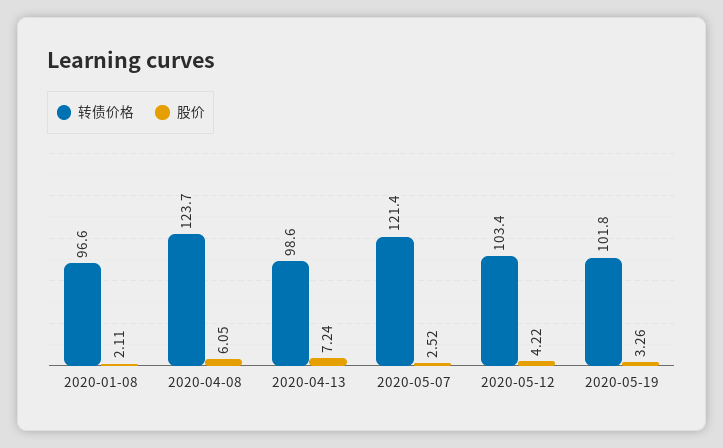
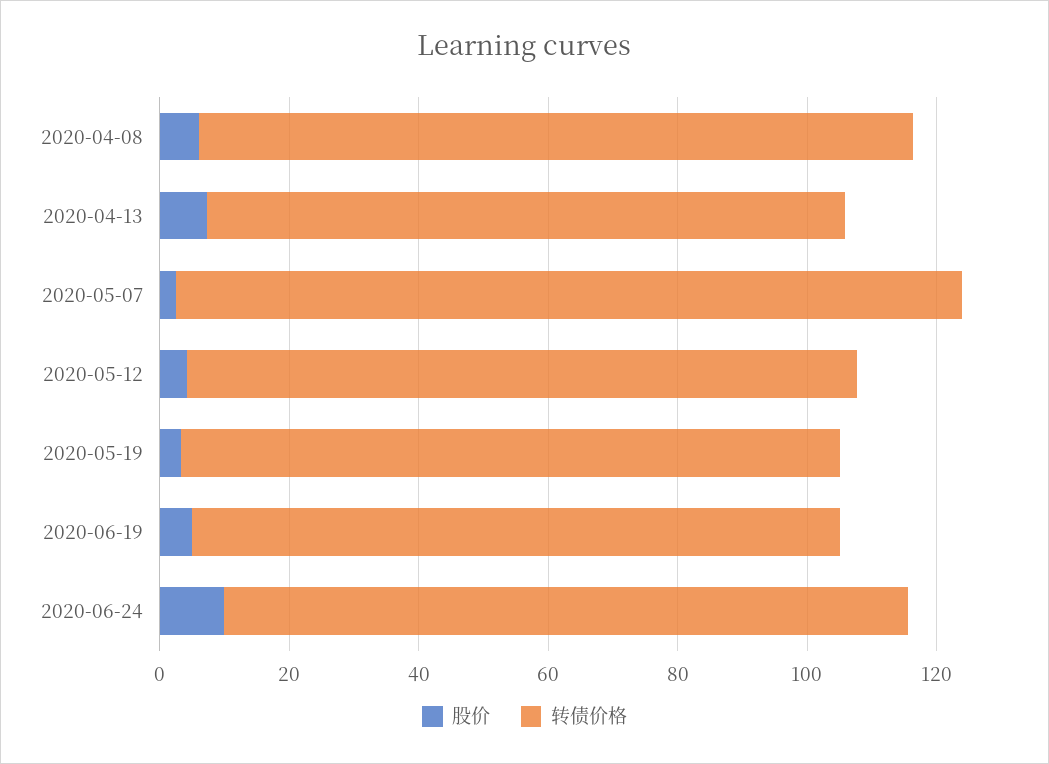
转债价格, 2020-01-08: 96.6 -> none
股价, 2020-01-08: 2.11 -> none
转债价格, 2020-04-08: 123.7 -> 110
股价, 2020-06-19: none -> 5
转债价格, 2020-06-19: none -> 100
股价, 2020-06-24: none -> 10
转债价格, 2020-06-24: none -> 105

